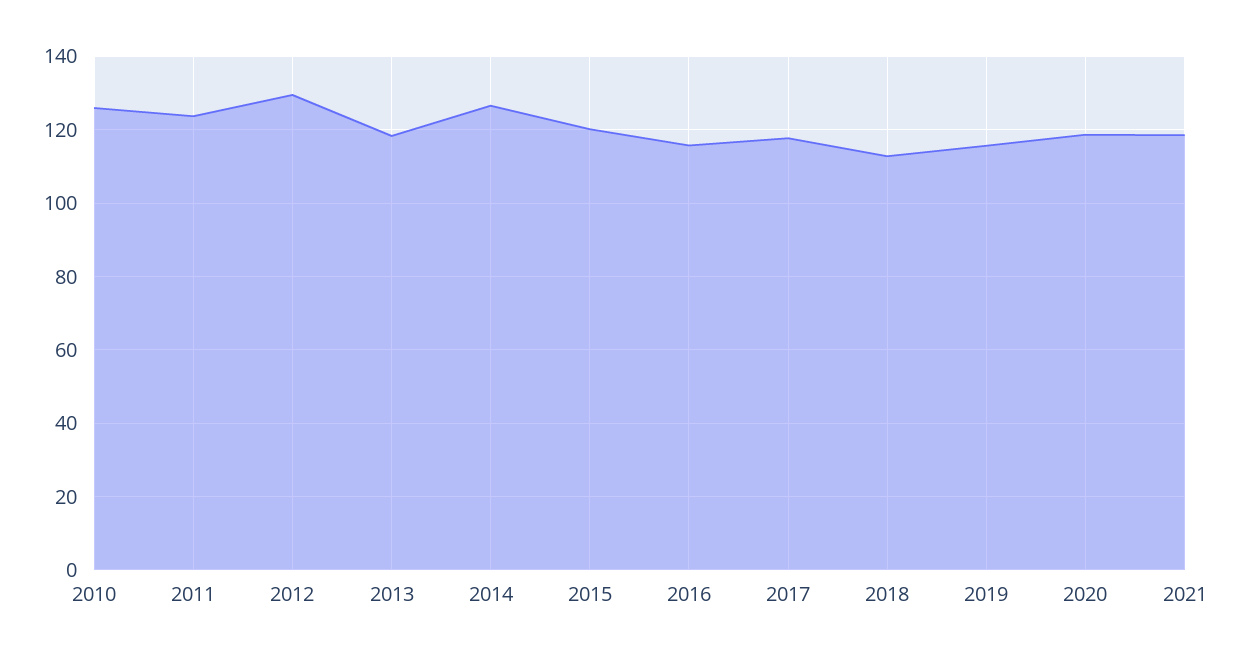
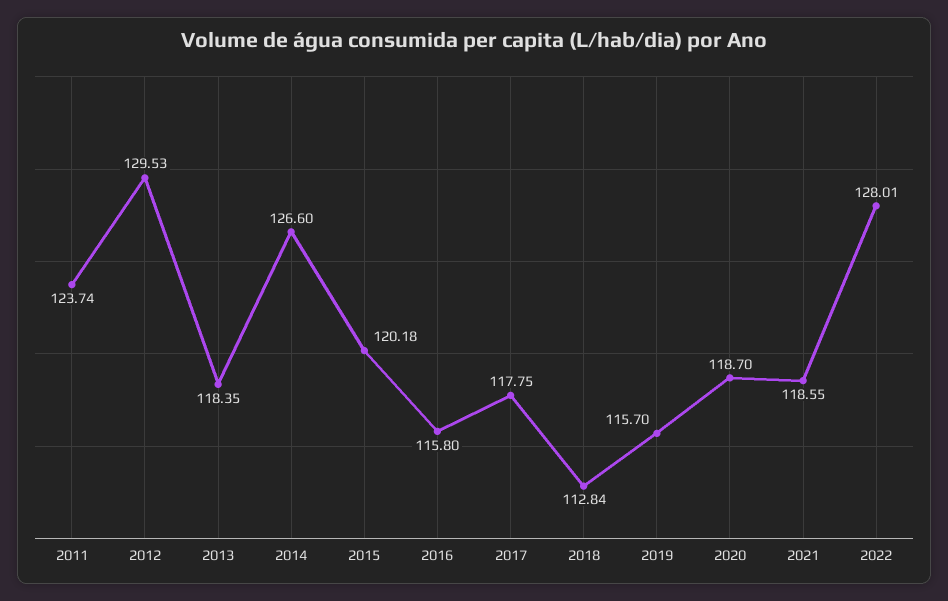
2010: 126 -> none
2022: none -> 128.01

